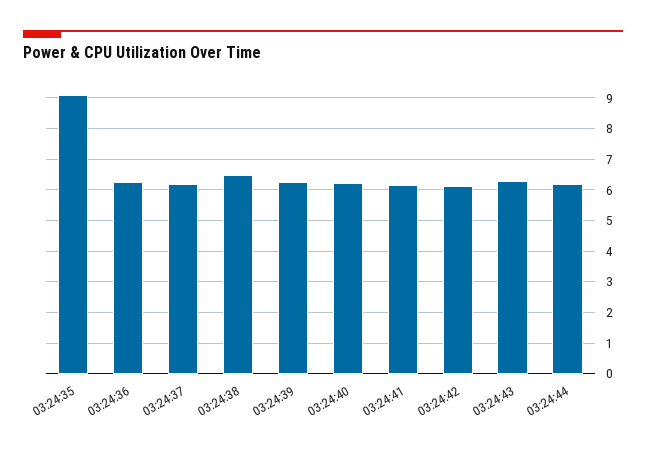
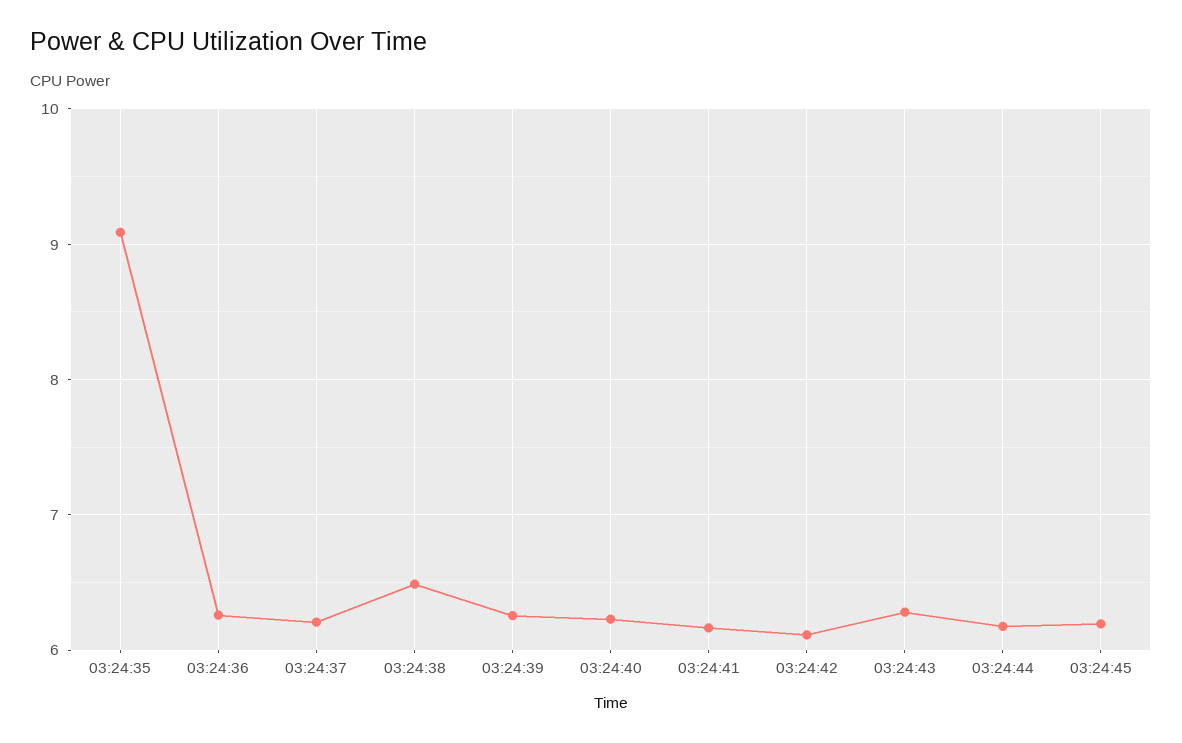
03:24:45: none -> 6.2

